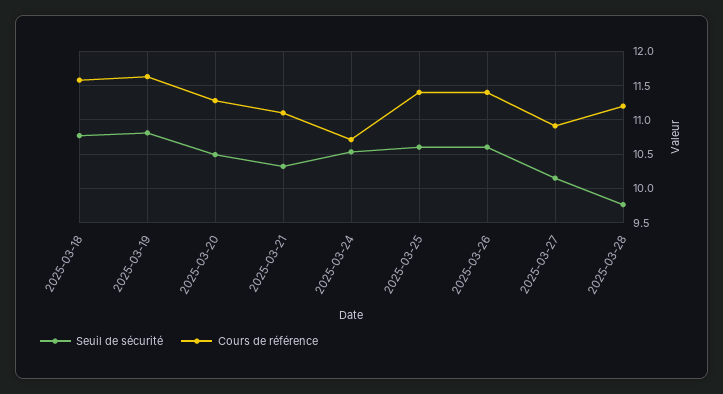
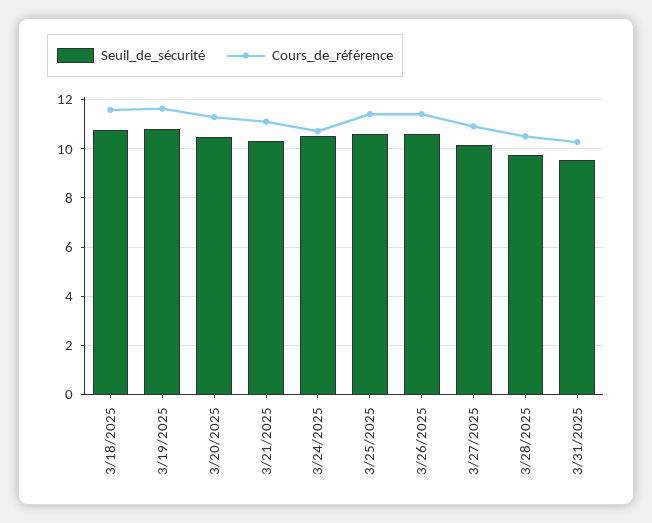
Cours de référence, 2025-03-28: 11.2 -> 10.5
Seuil de sécurité, 3/31/2025: none -> 9.5
Cours de référence, 3/31/2025: none -> 10.25

